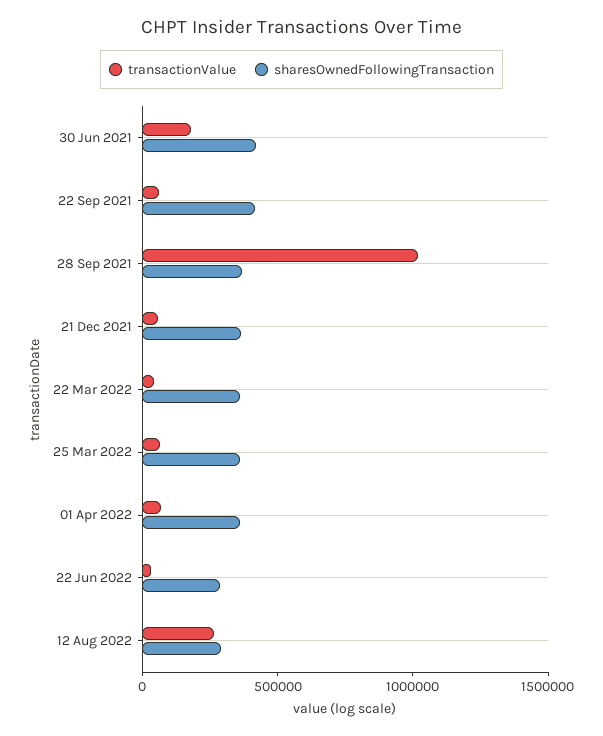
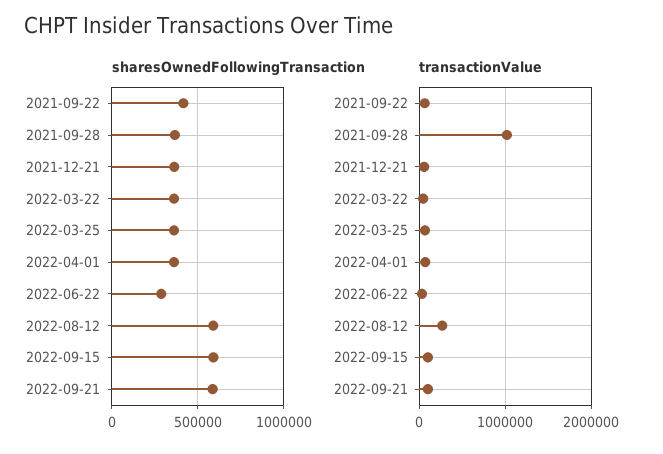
transactionValue, 30 Jun 2021: 200000 -> none
sharesOwnedFollowingTransaction, 30 Jun 2021: 400000 -> none
sharesOwnedFollowingTransaction, 12 Aug 2022: 300000 -> 600000
sharesOwnedFollowingTransaction, 2022-09-15: none -> 600000
sharesOwnedFollowingTransaction, 2022-09-21: none -> 600000
transactionValue, 2022-09-15: none -> 100000
transactionValue, 2022-09-21: none -> 100000

